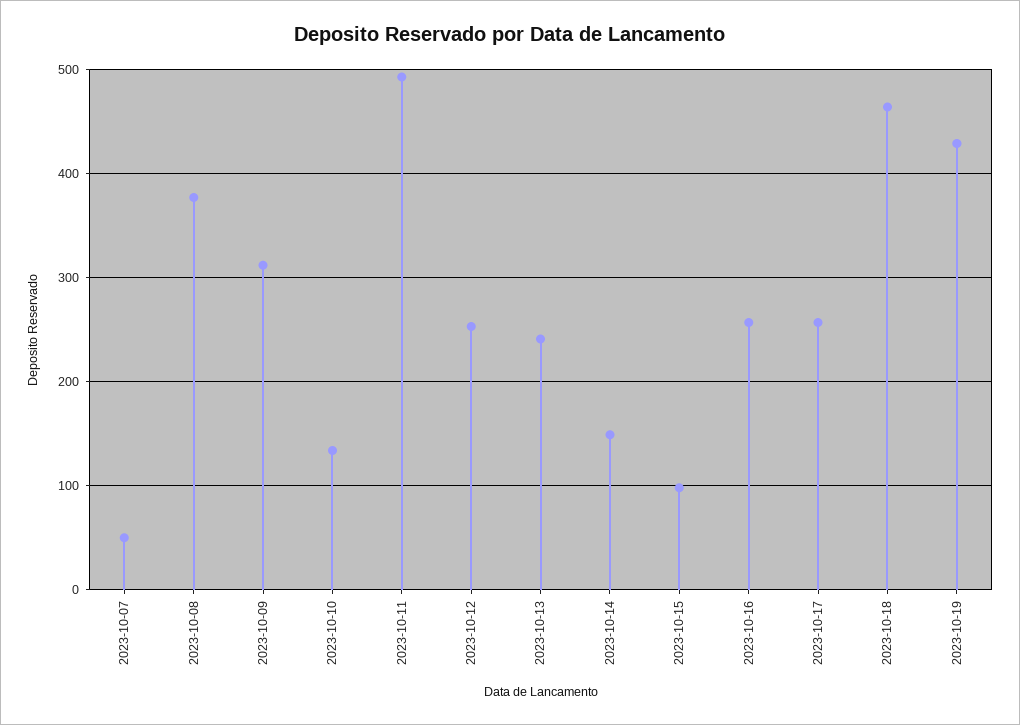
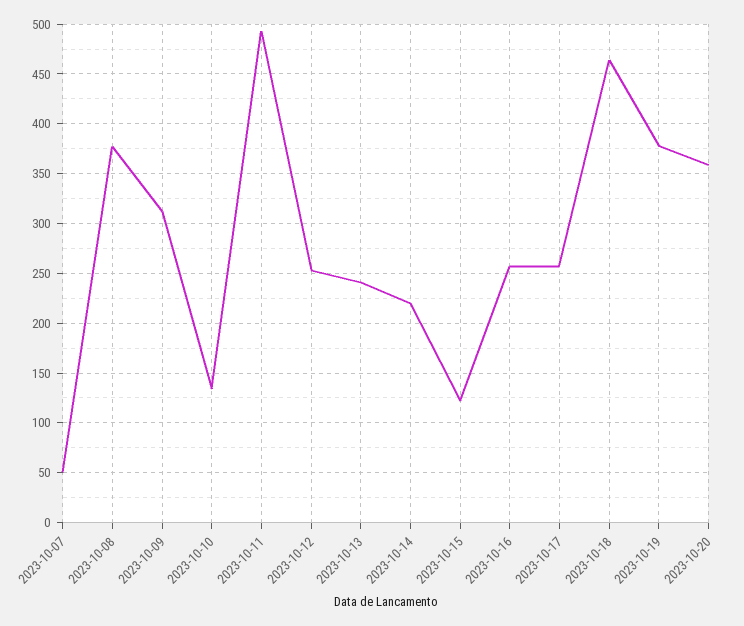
2023-10-14: 150 -> 220
2023-10-15: 100 -> 120
2023-10-19: 430 -> 380
2023-10-20: none -> 360

